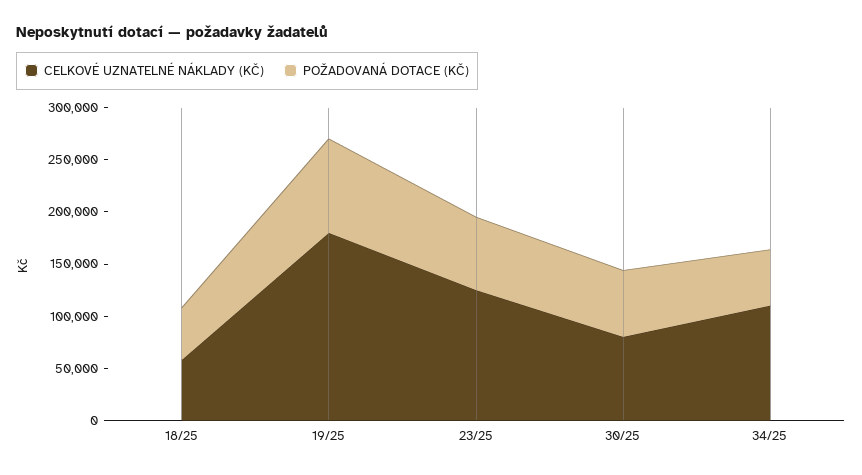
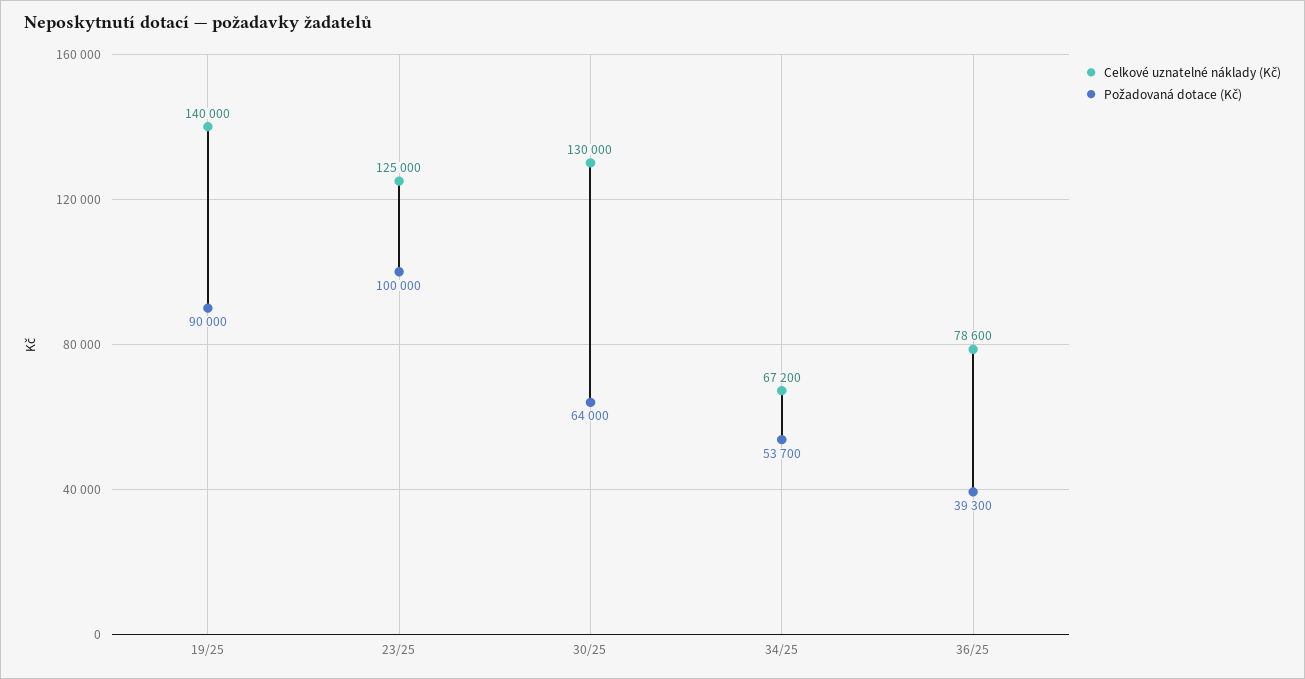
CELKOVÉ UZNATELNÉ NÁKLADY (KČ), 18/25: 60000 -> none
POŽADOVANÁ DOTACE (KČ), 18/25: 50000 -> none
CELKOVÉ UZNATELNÉ NÁKLADY (KČ), 19/25: 180000 -> 140000
POŽADOVANÁ DOTACE (KČ), 23/25: 70000 -> 100000
CELKOVÉ UZNATELNÉ NÁKLADY (KČ), 30/25: 80000 -> 130000
CELKOVÉ UZNATELNÉ NÁKLADY (KČ), 34/25: 110000 -> 67200
CELKOVÉ UZNATELNÉ NÁKLADY (KČ), 36/25: none -> 78600
POŽADOVANÁ DOTACE (KČ), 36/25: none -> 39300

